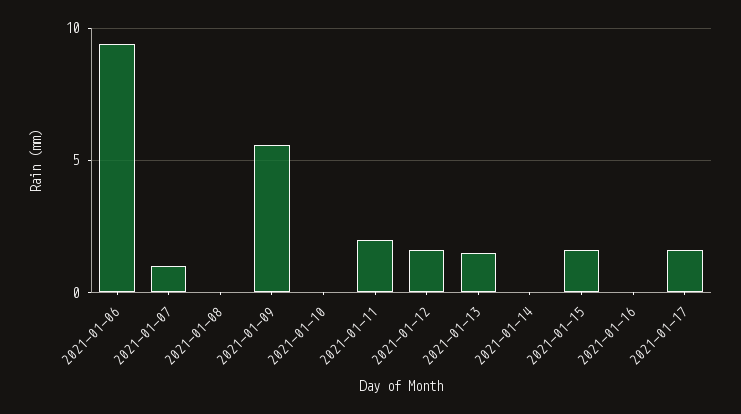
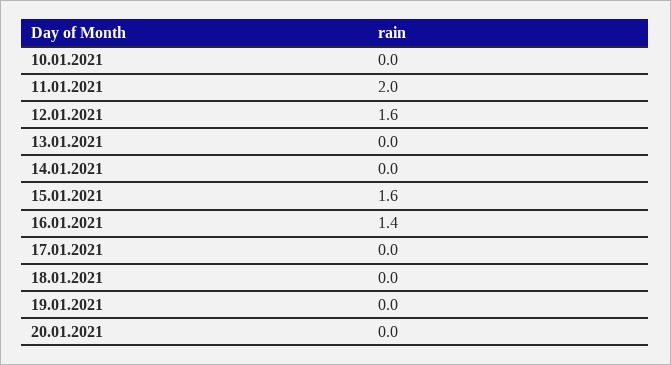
2021-01-06: 9.5 -> none
2021-01-07: 1 -> none
2021-01-08: 0 -> none
2021-01-09: 5.5 -> none
2021-01-13: 1.5 -> 0
2021-01-16: 0 -> 1.4
2021-01-17: 1.5 -> 0
18.01.2021: none -> 0
19.01.2021: none -> 0
20.01.2021: none -> 0

